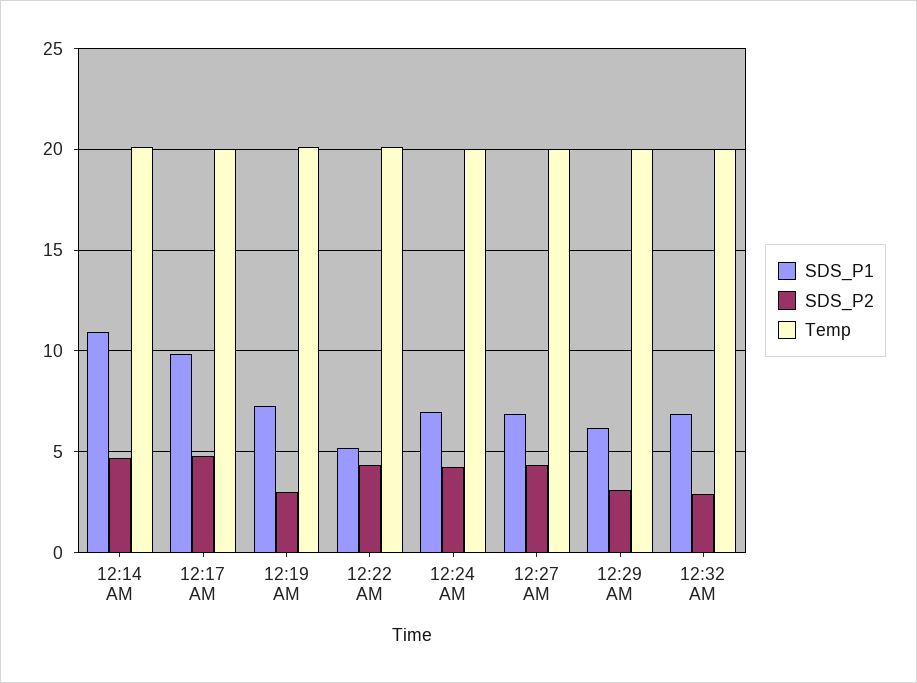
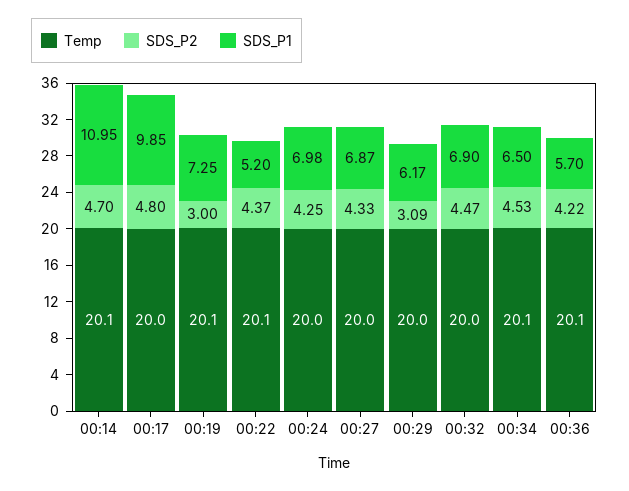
SDS_P2, 12:32 AM: 3 -> 4.47
Temp, 00:34: none -> 20.1
SDS_P2, 00:34: none -> 4.53
SDS_P1, 00:34: none -> 6.5
Temp, 00:36: none -> 20.1
SDS_P2, 00:36: none -> 4.22
SDS_P1, 00:36: none -> 5.7

